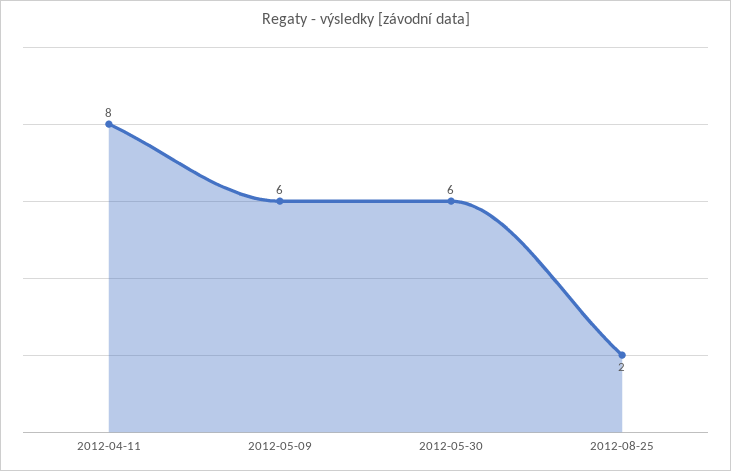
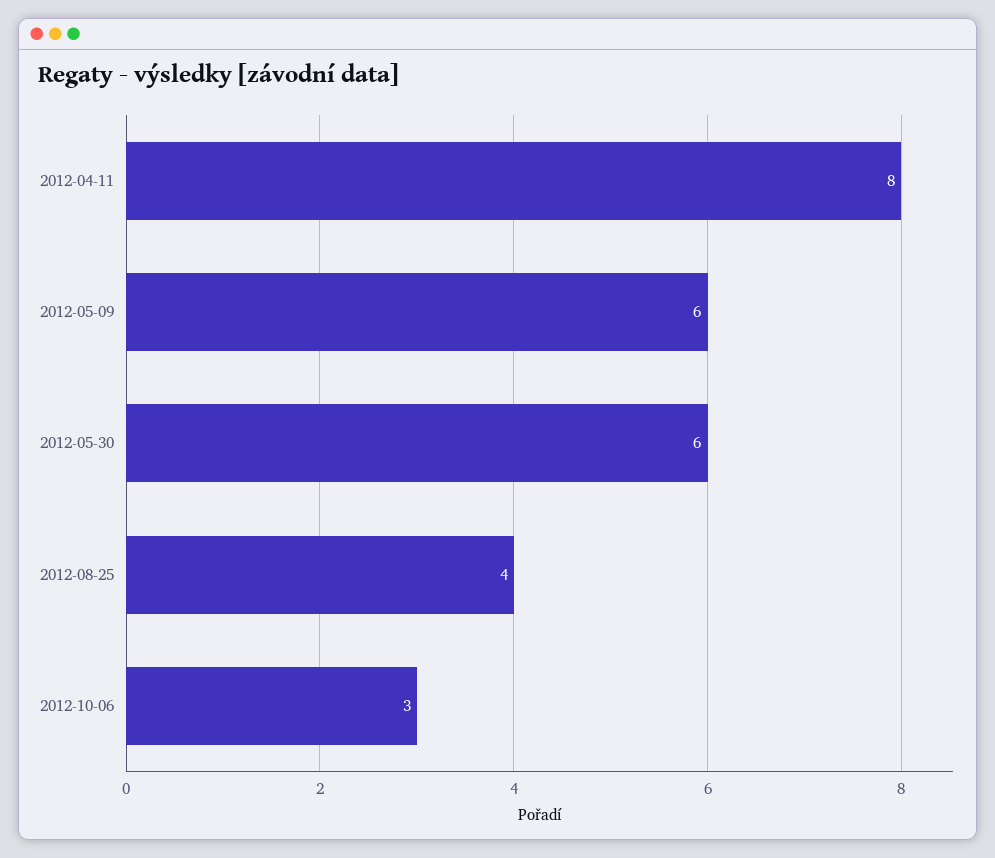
2012-08-25: 2 -> 4
2012-10-06: none -> 3

